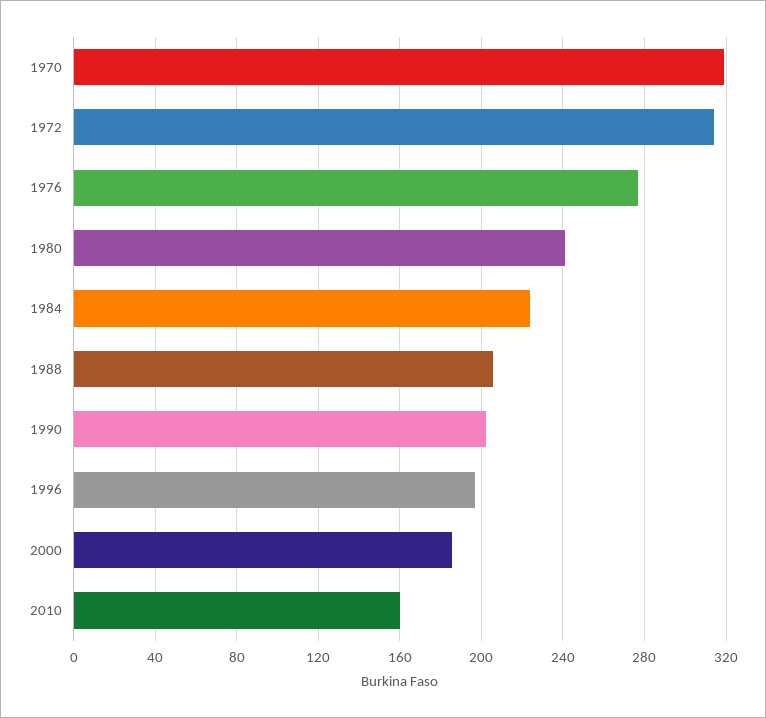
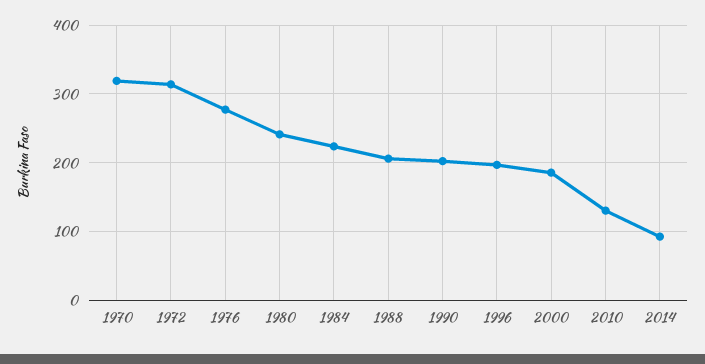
2010: 160 -> 130
2014: none -> 90

